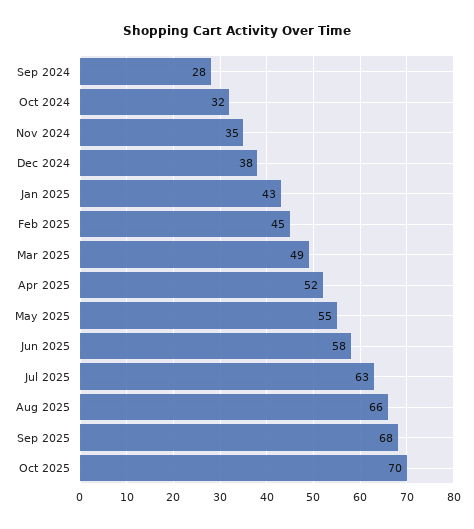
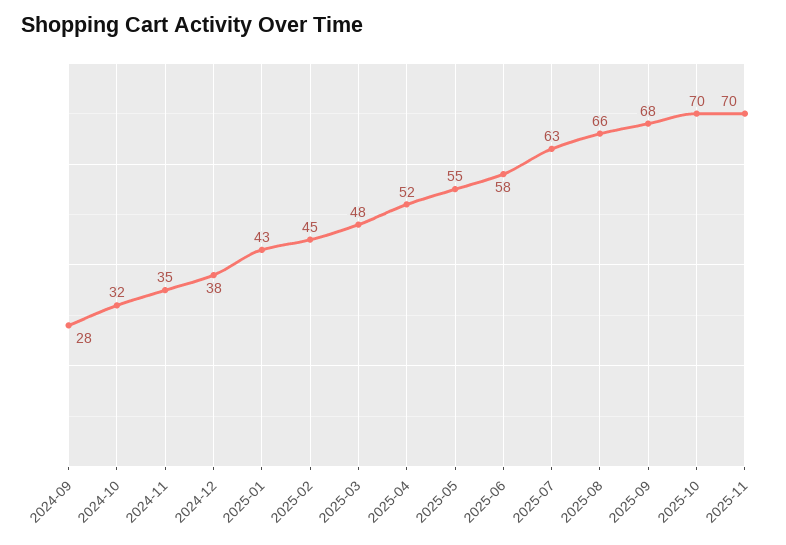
Mar 2025: 49 -> 48
2025-11: none -> 70

